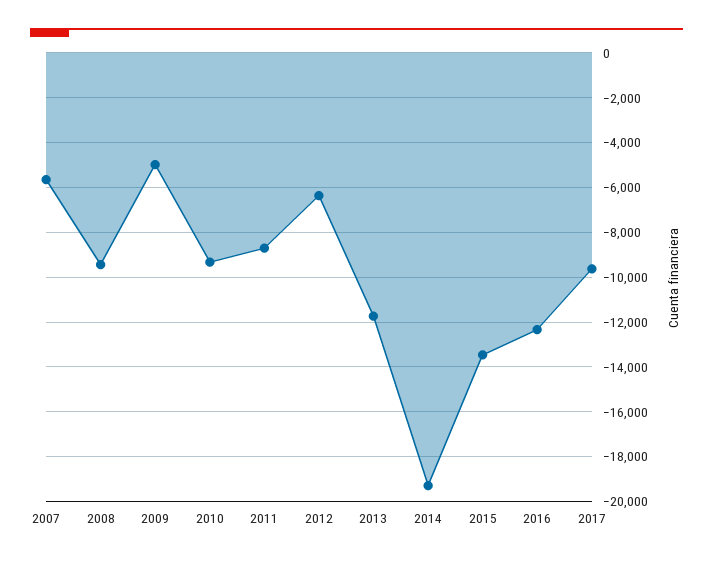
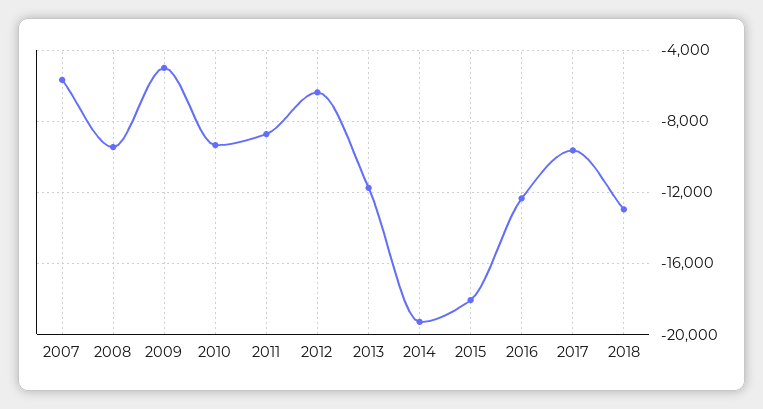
2015: -13500 -> -18000
2018: none -> -13000

